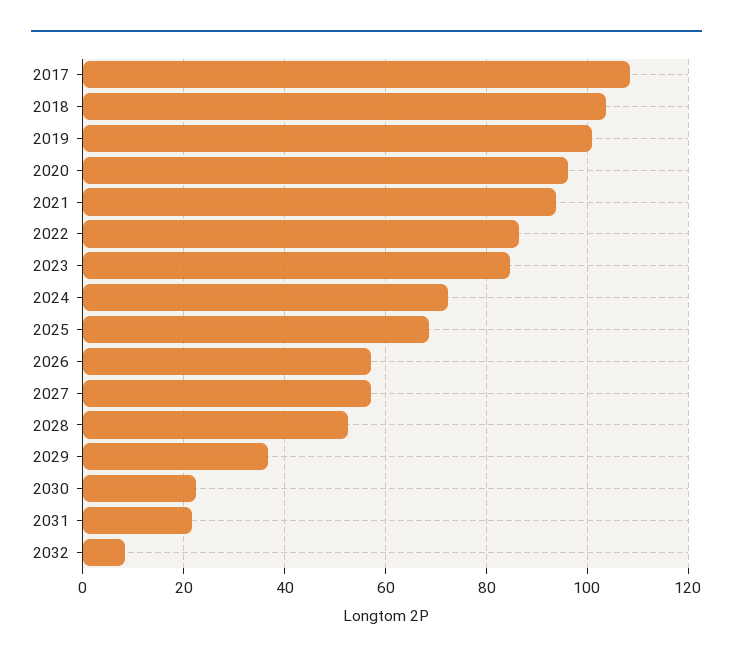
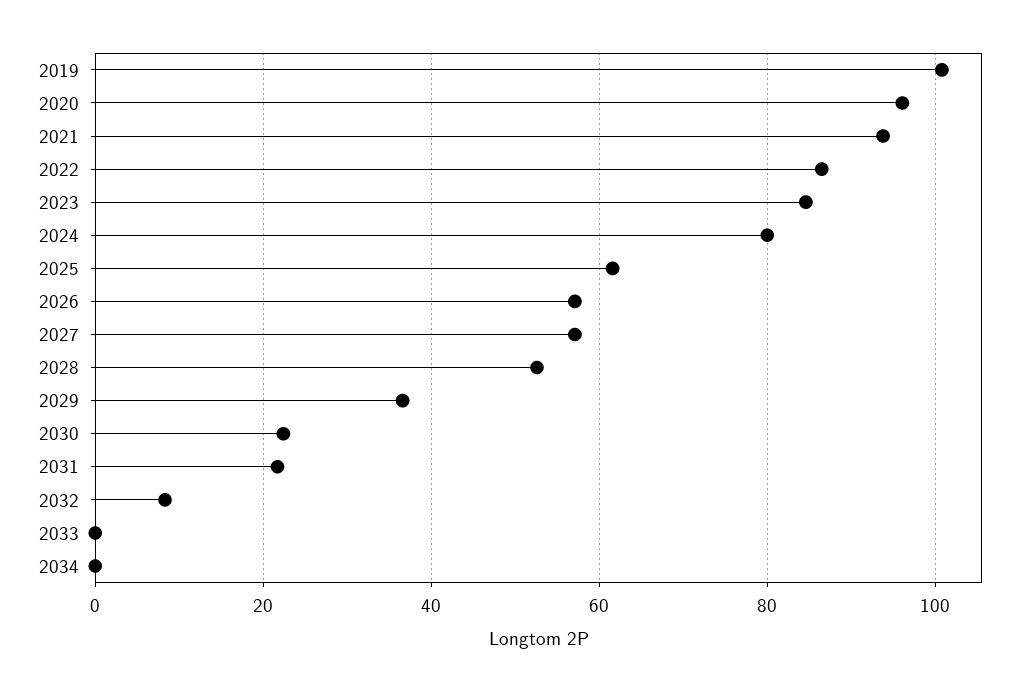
2017: 108 -> none
2018: 104 -> none
2024: 72 -> 80
2025: 68 -> 62
2033: none -> 0
2034: none -> 0

